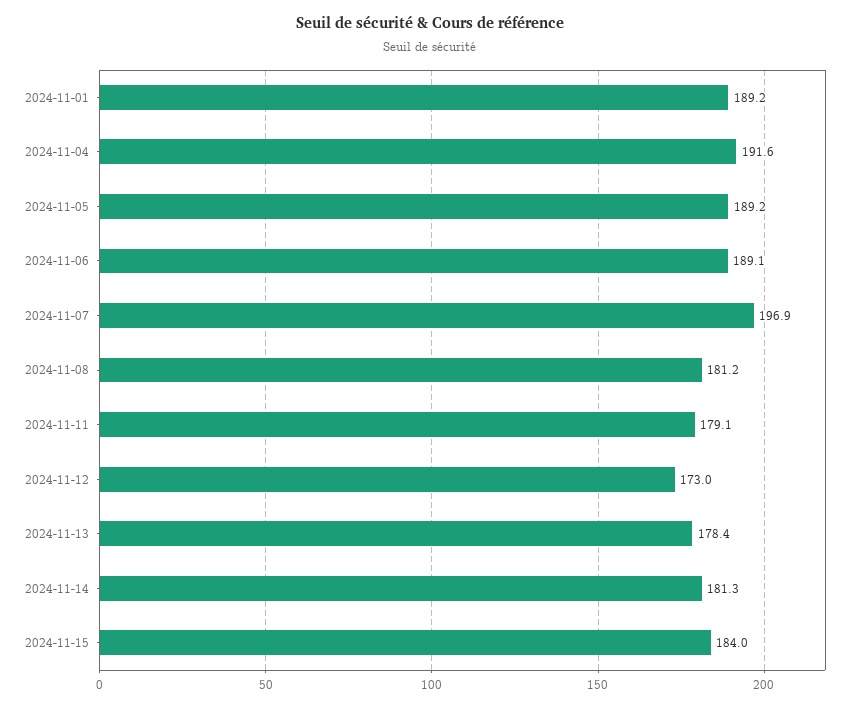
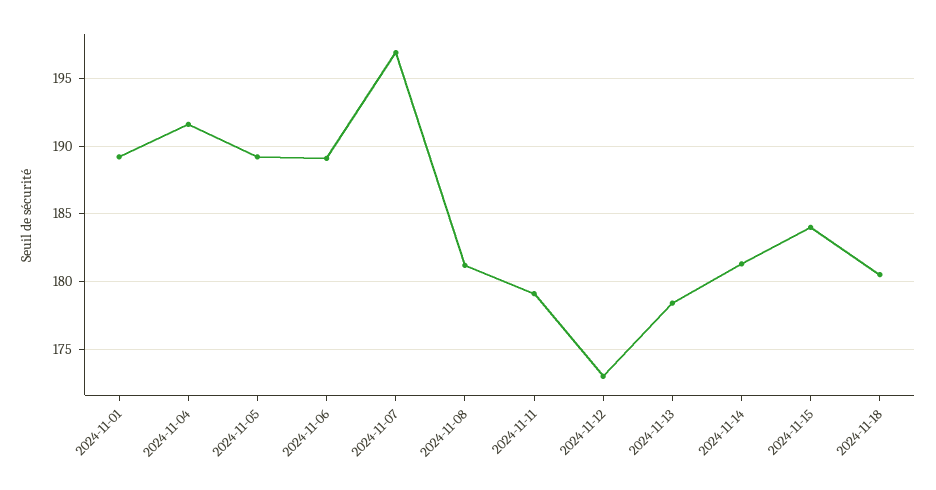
2024-11-18: none -> 180.5

